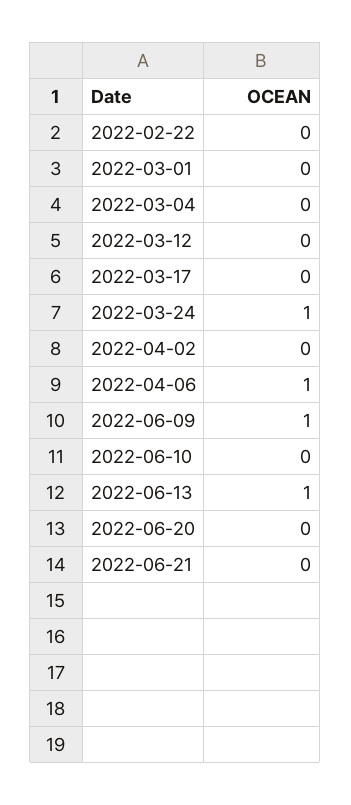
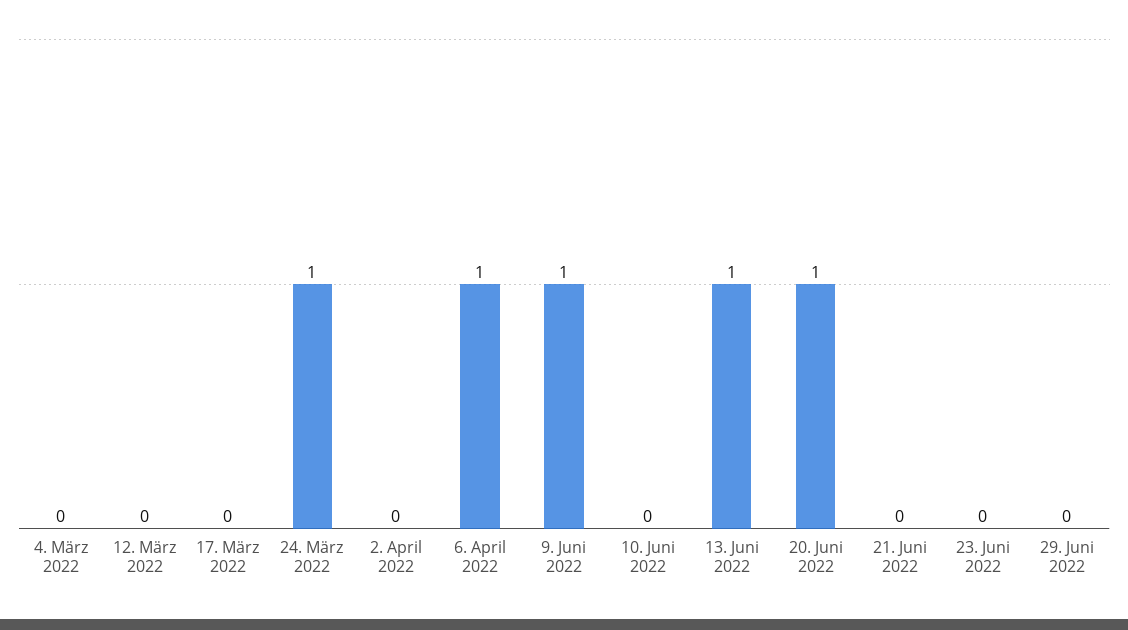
2022-02-22: 0 -> none
2022-03-01: 0 -> none
2022-06-20: 0 -> 1
23. Juni 2022: none -> 0
29. Juni 2022: none -> 0

